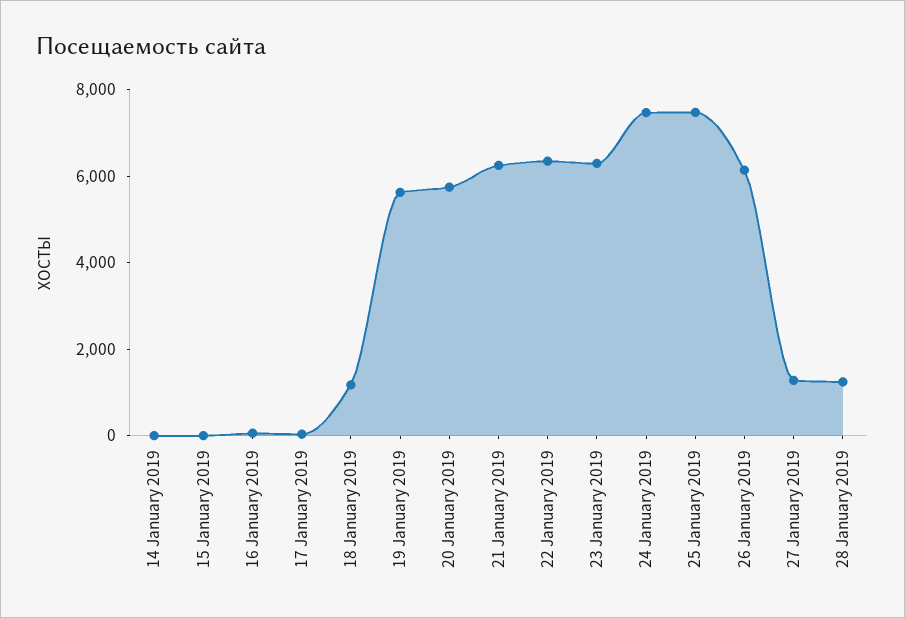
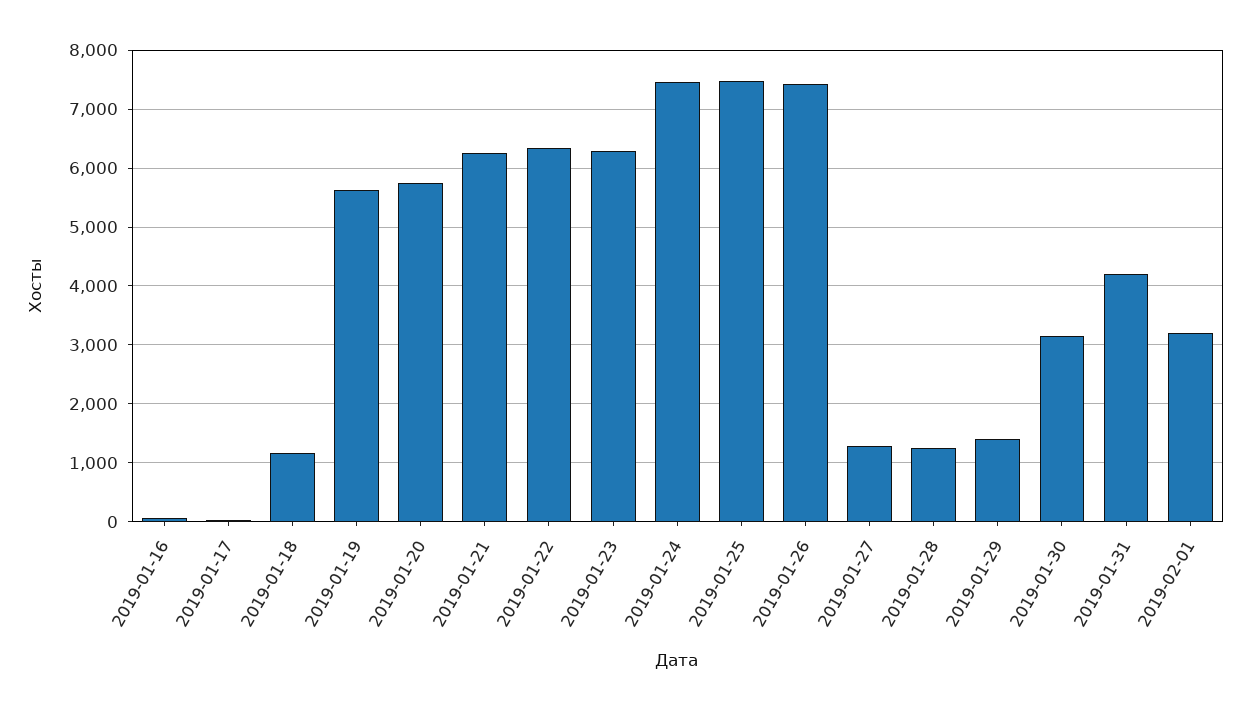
14 January 2019: 0 -> none
15 January 2019: 0 -> none
26 January 2019: 6000 -> 7400
2019-01-29: none -> 1400
2019-01-30: none -> 3200
2019-01-31: none -> 4200
2019-02-01: none -> 3200

